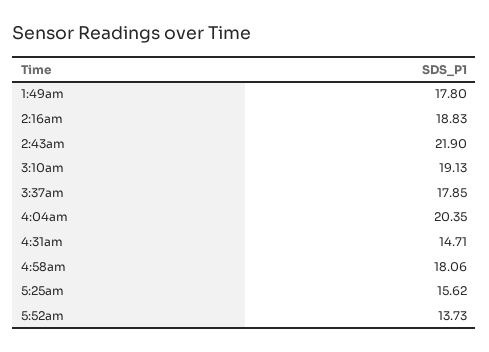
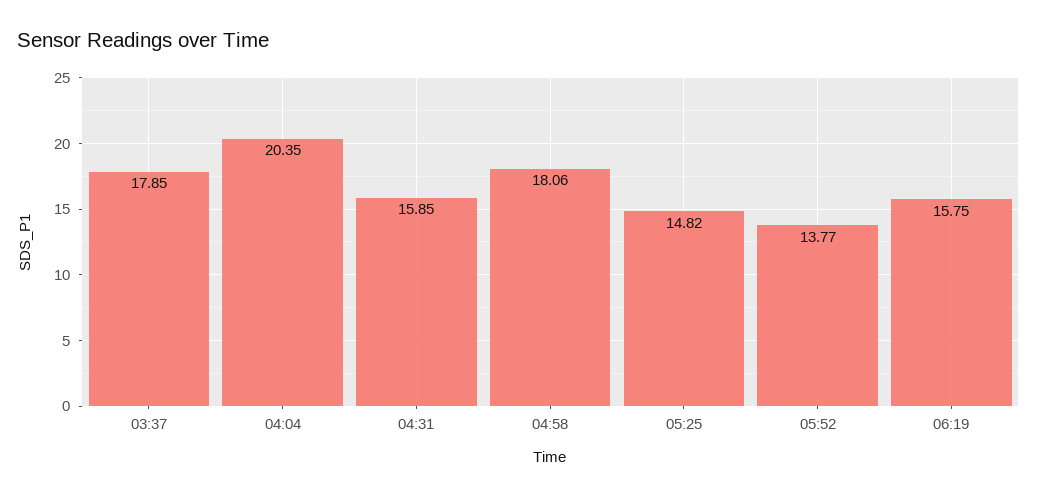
1:49am: 17.8 -> none
2:16am: 18.83 -> none
2:43am: 21.9 -> none
3:10am: 19.13 -> none
4:31am: 14.71 -> 15.85
5:25am: 15.62 -> 14.82
5:52am: 13.73 -> 13.77
06:19: none -> 15.75

